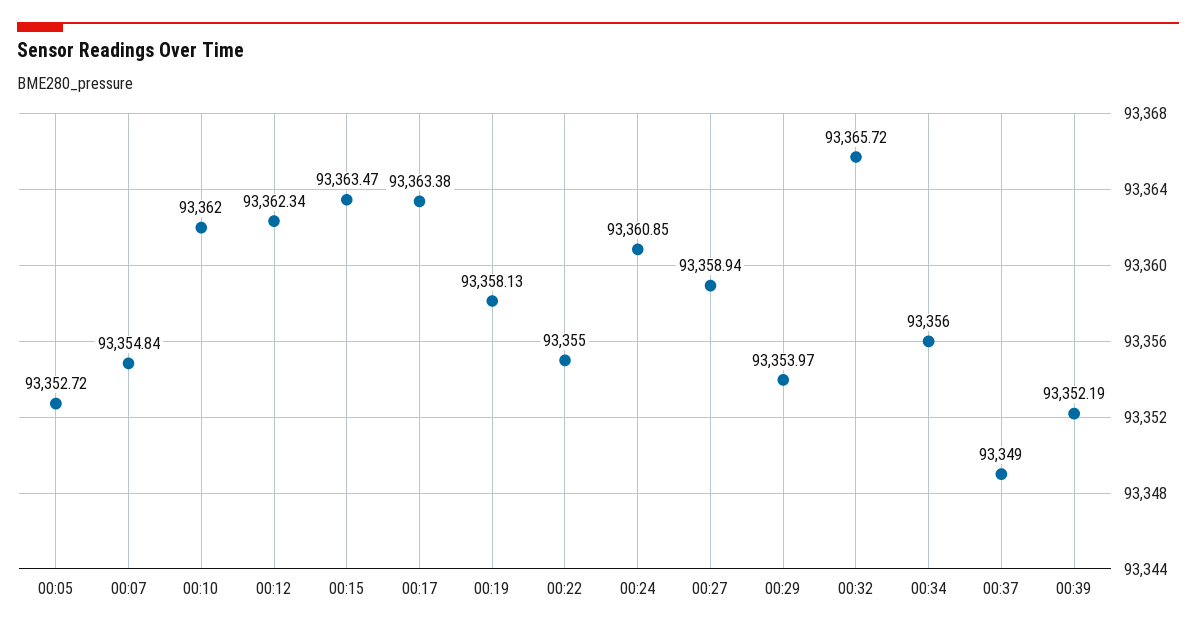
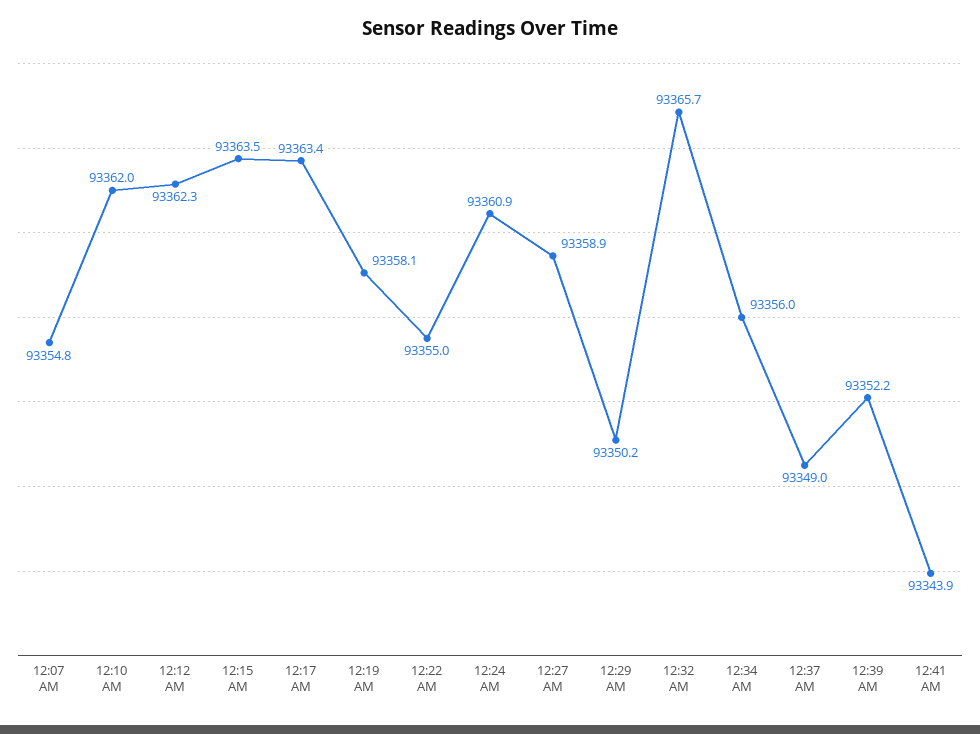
00:05: 93352.72 -> none
00:29: 93353.97 -> 93350.2
12:41 AM: none -> 93343.9

